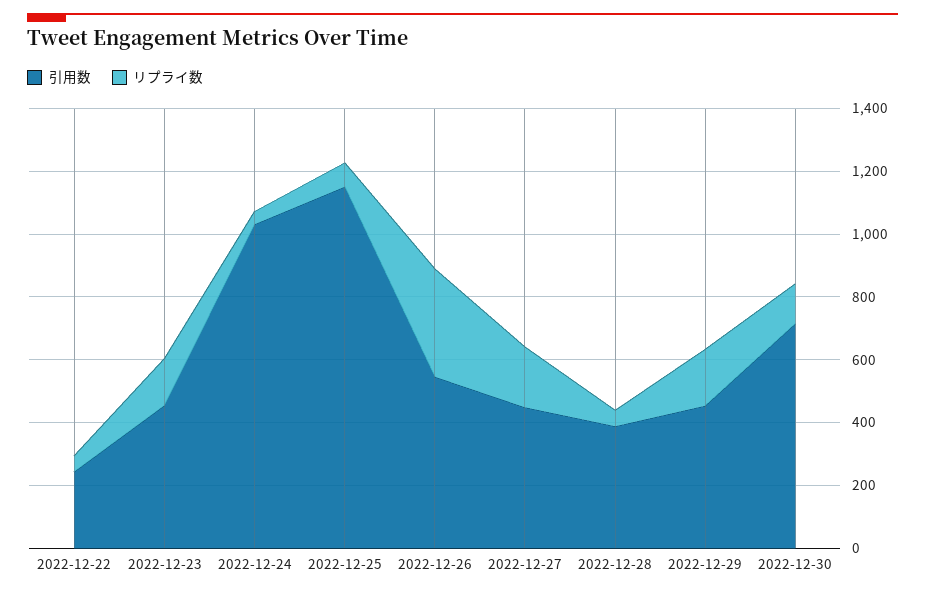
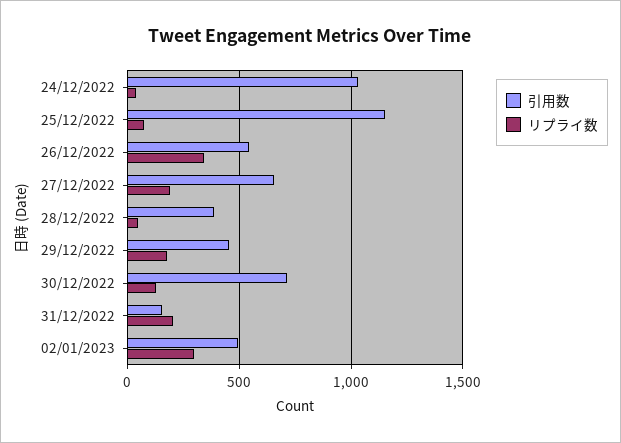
引用数, 2022-12-22: 250 -> none
リプライ数, 2022-12-22: 50 -> none
引用数, 2022-12-23: 450 -> none
リプライ数, 2022-12-23: 150 -> none
引用数, 2022-12-27: 450 -> 650
引用数, 31/12/2022: none -> 150
リプライ数, 31/12/2022: none -> 200
引用数, 02/01/2023: none -> 500
リプライ数, 02/01/2023: none -> 300

